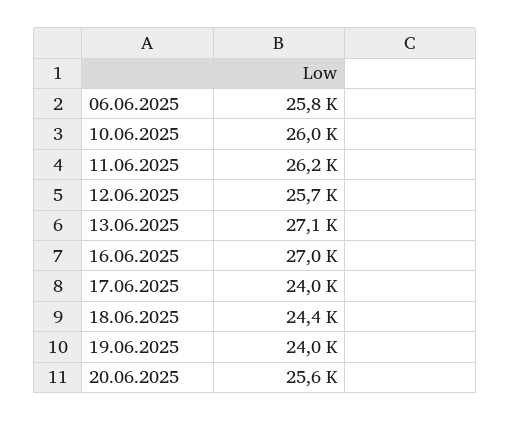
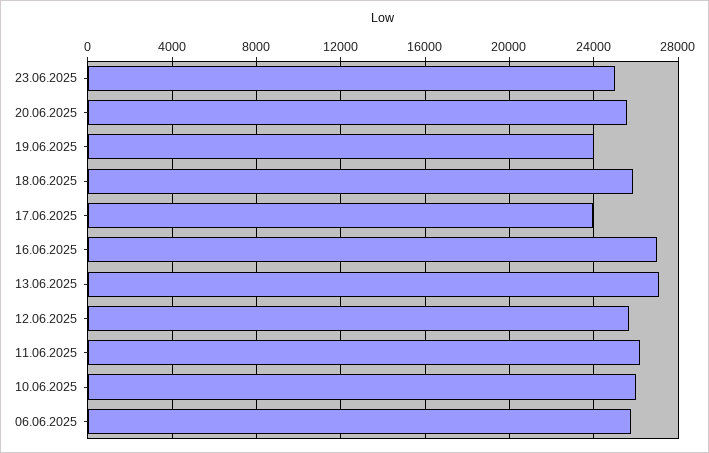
18.06.2025: 24400 -> 26000
23.06.2025: none -> 25000

